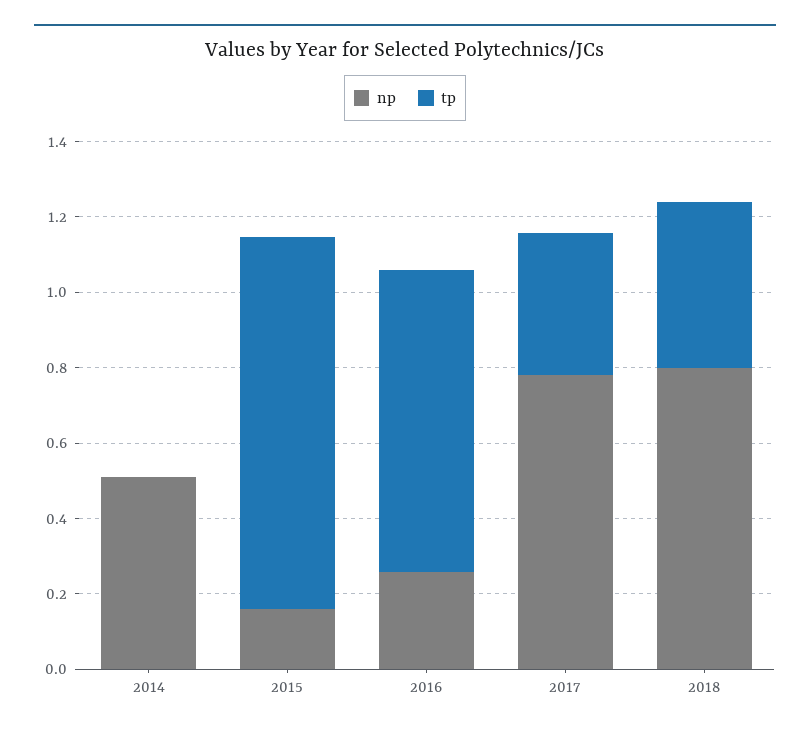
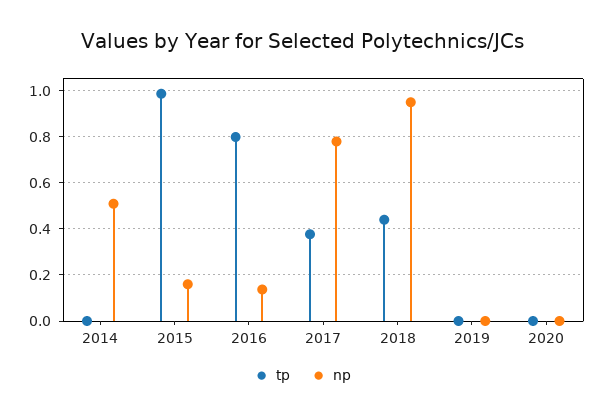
np, 2016: 0.25 -> 0.15
np, 2018: 0.8 -> 0.95
tp, 2019: none -> 0
np, 2019: none -> 0
tp, 2020: none -> 0
np, 2020: none -> 0

